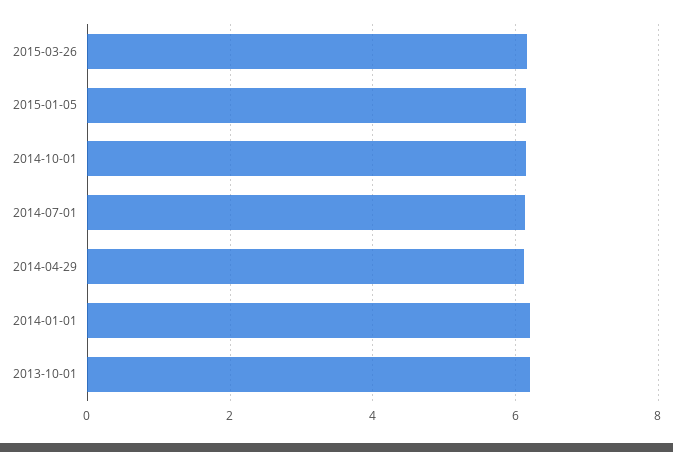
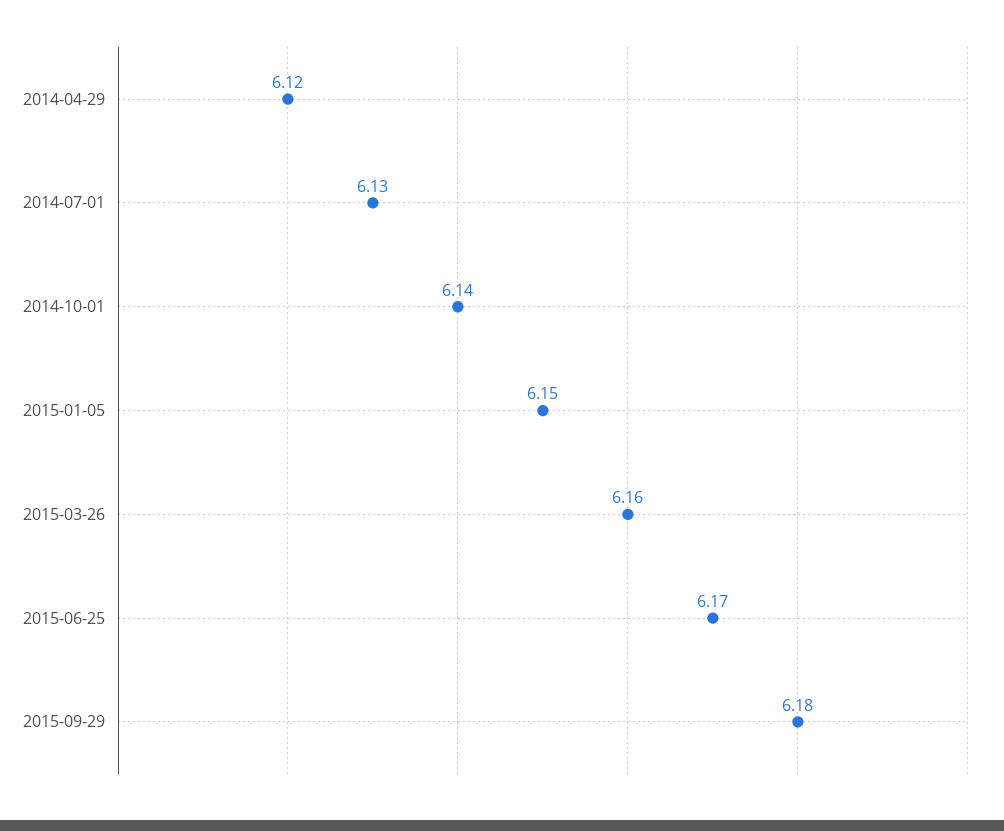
2014-01-01: 6.2 -> none
2013-10-01: 6.2 -> none
2015-06-25: none -> 6.17
2015-09-29: none -> 6.18

